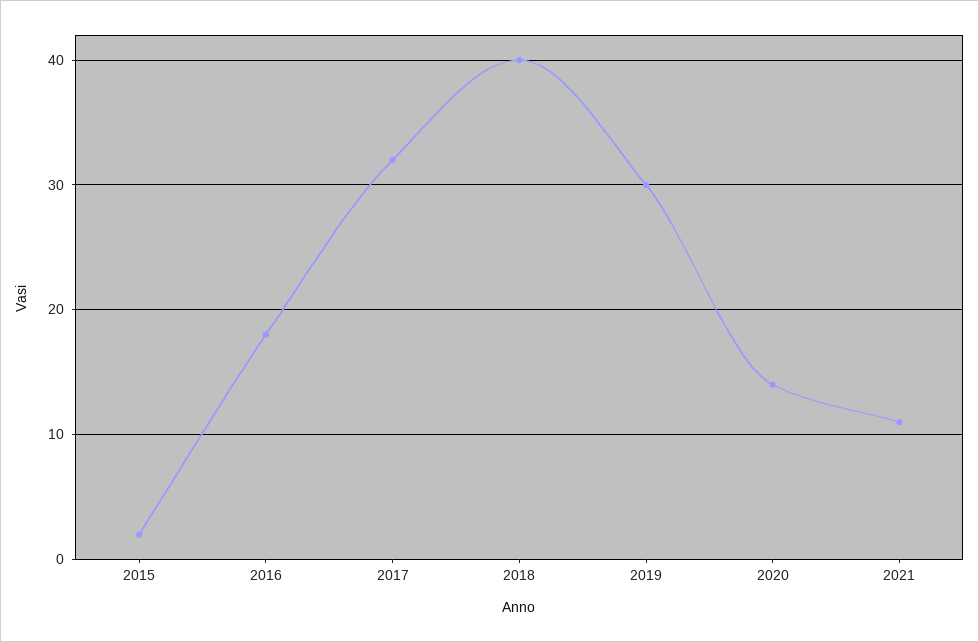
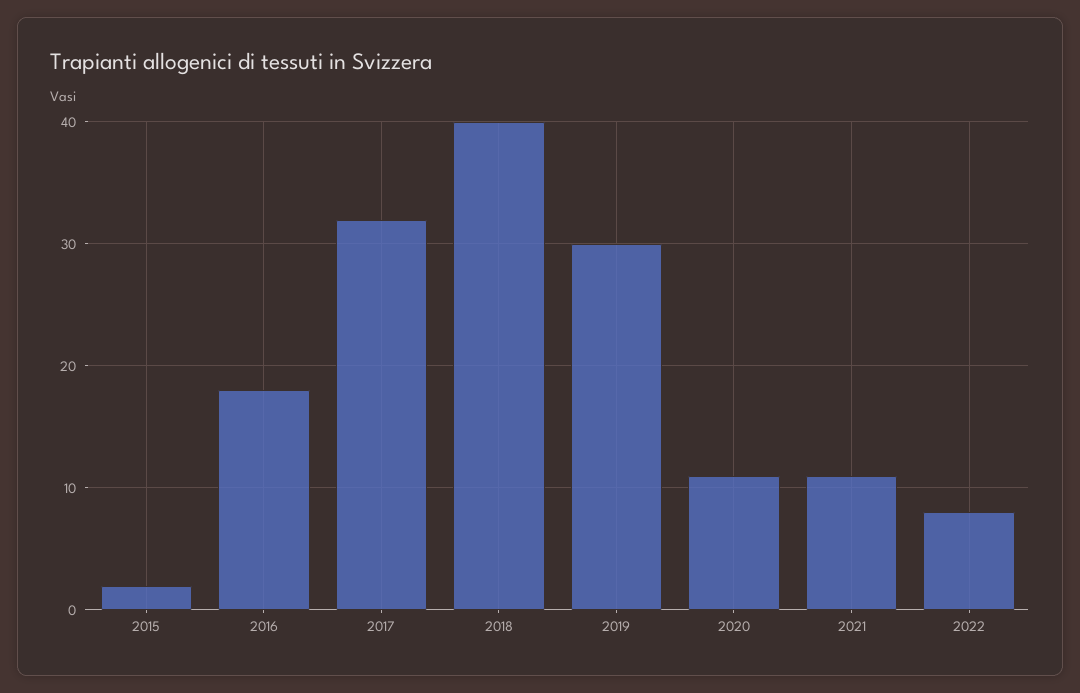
2020: 14 -> 11
2022: none -> 8

